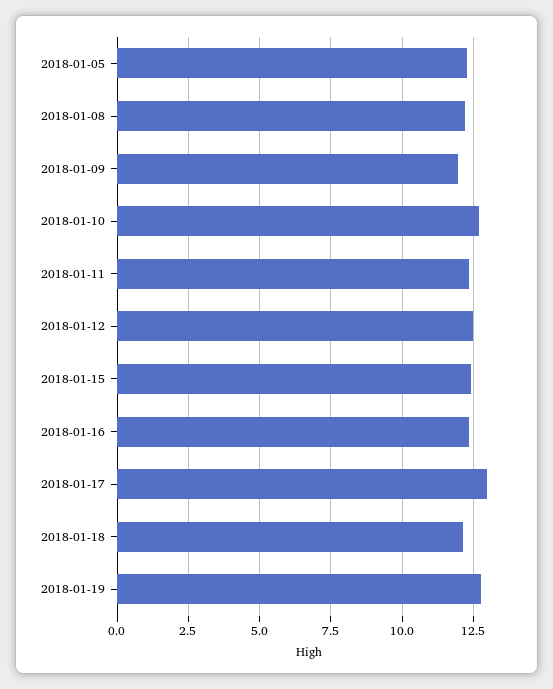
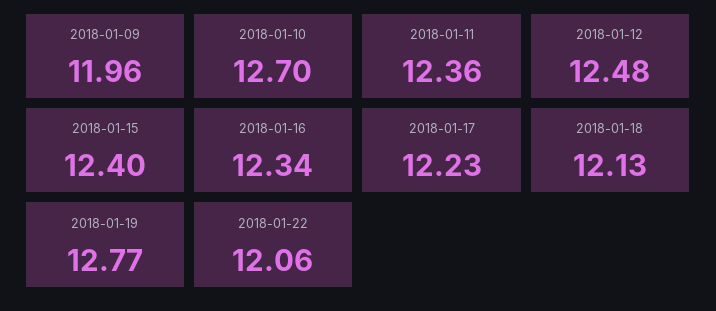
2018-01-05: 12.25 -> none
2018-01-08: 12.25 -> none
2018-01-17: 13 -> 12.23
2018-01-22: none -> 12.06

